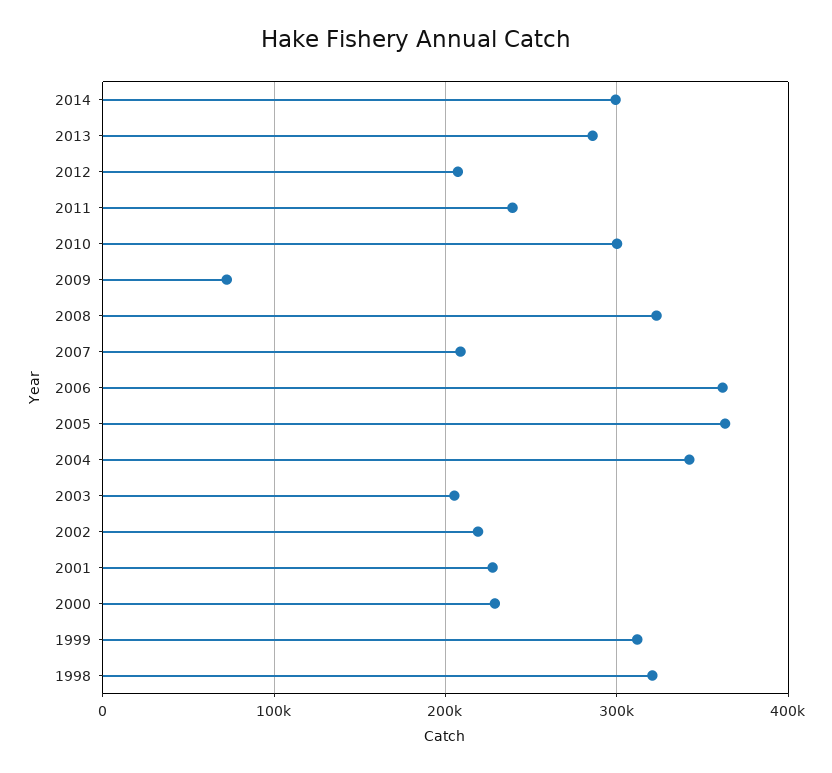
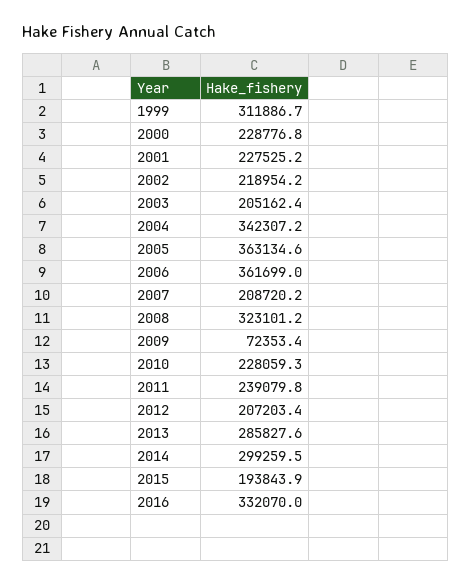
2010: 300000 -> 228059.3
1998: 320000 -> none
2015: none -> 193843.9
2016: none -> 332070

